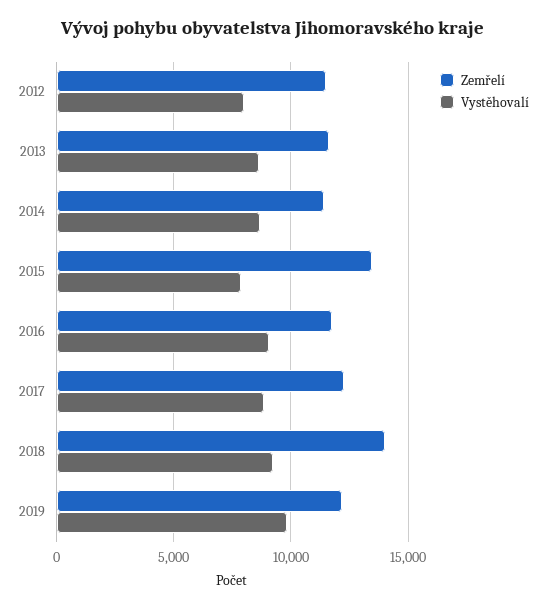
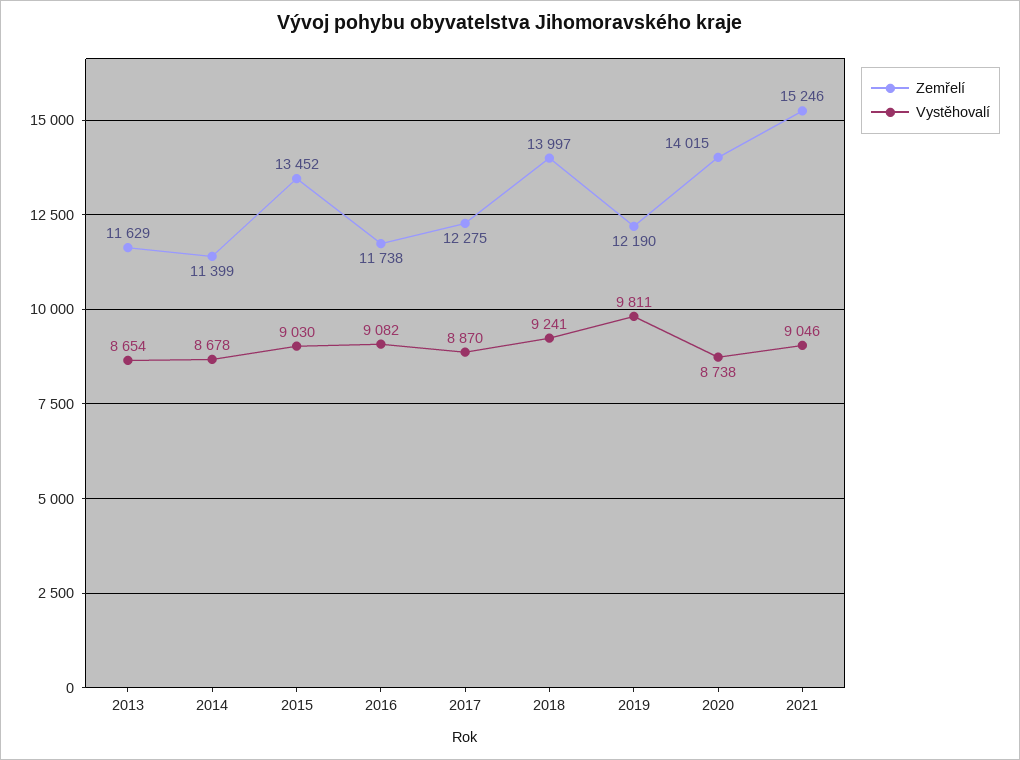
Zemřelí, 2012: 11500 -> none
Vystěhovalí, 2012: 8000 -> none
Vystěhovalí, 2015: 8000 -> 9030
Zemřelí, 2020: none -> 14015
Vystěhovalí, 2020: none -> 8738
Zemřelí, 2021: none -> 15246
Vystěhovalí, 2021: none -> 9046

